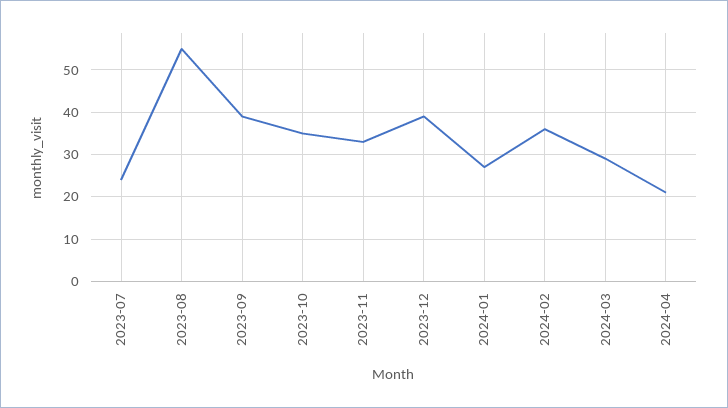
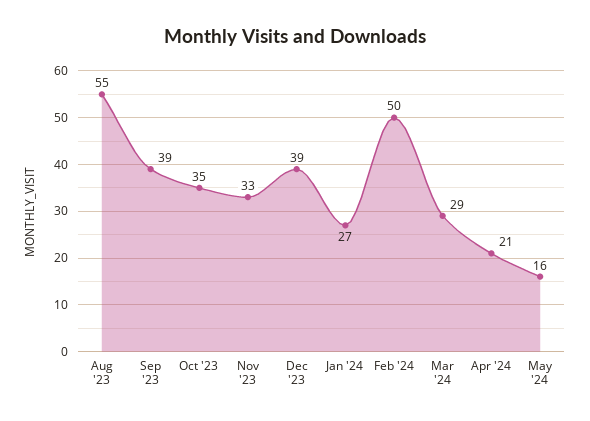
2023-07: 25 -> none
2024-02: 35 -> 50
May '24: none -> 16

